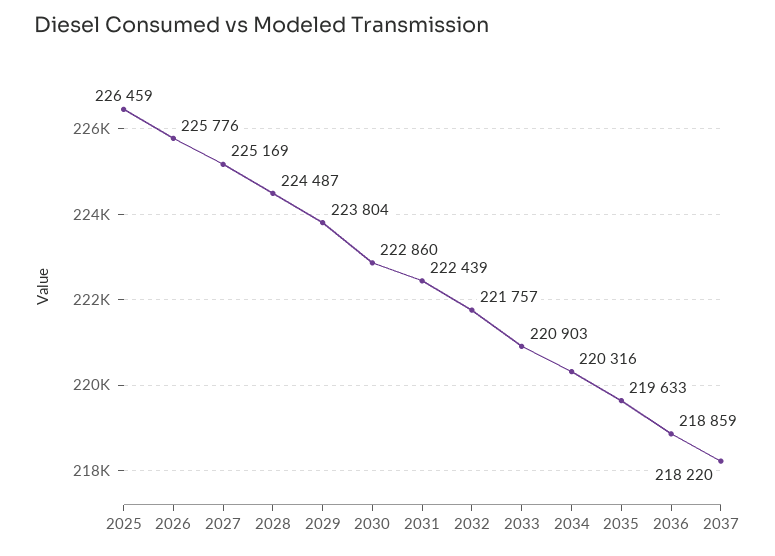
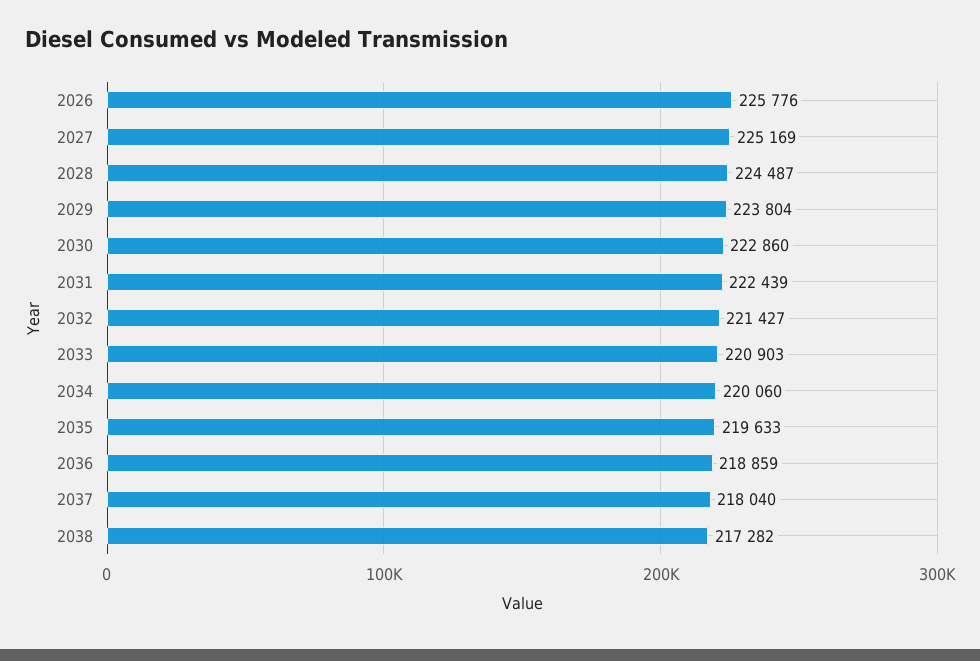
2025: 226459 -> none
2032: 221757 -> 221427
2034: 220316 -> 220060
2037: 218220 -> 218040
2038: none -> 217282

